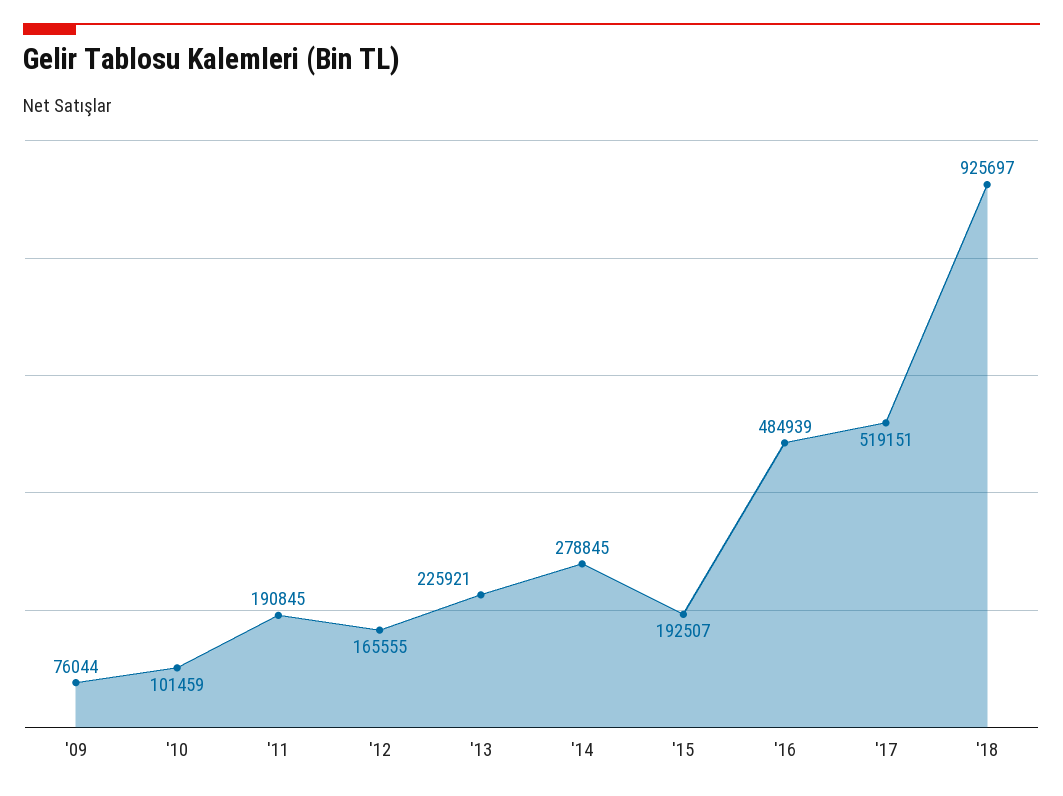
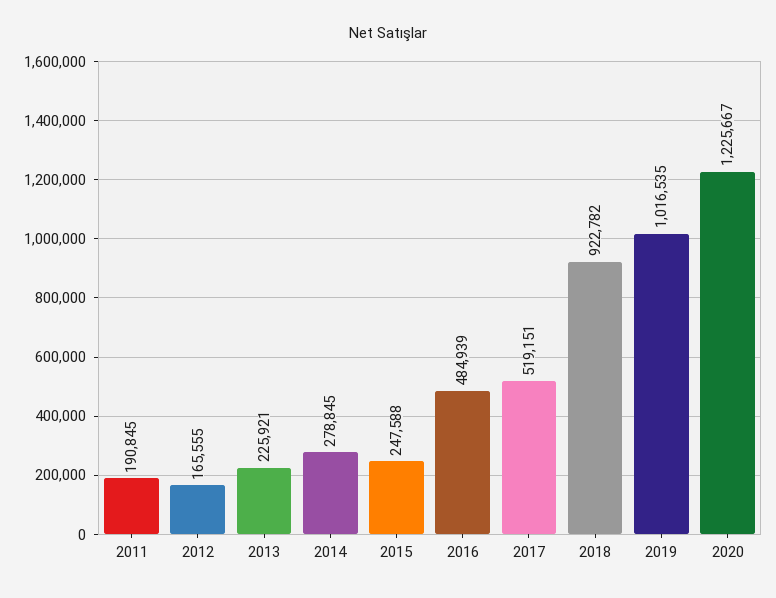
'09: 76044 -> none
'10: 101459 -> none
'15: 192507 -> 247588
'18: 925697 -> 922782
2019: none -> 1016535
2020: none -> 1225667

